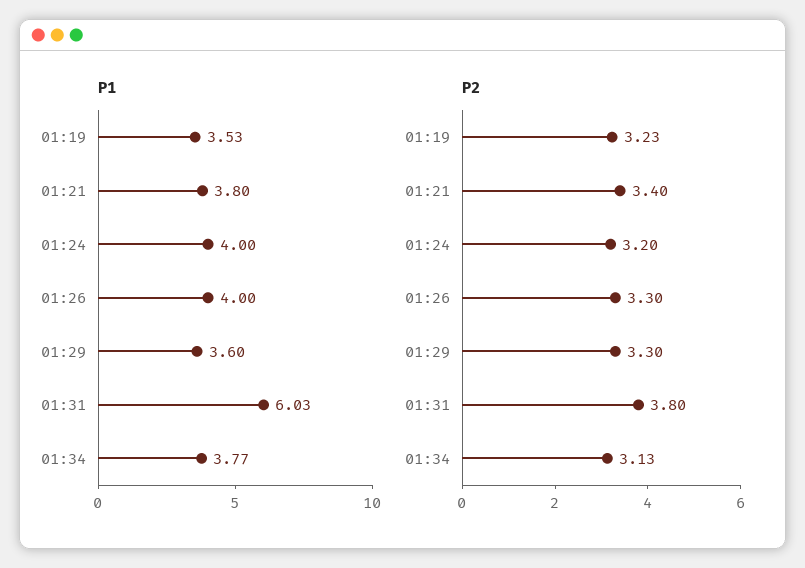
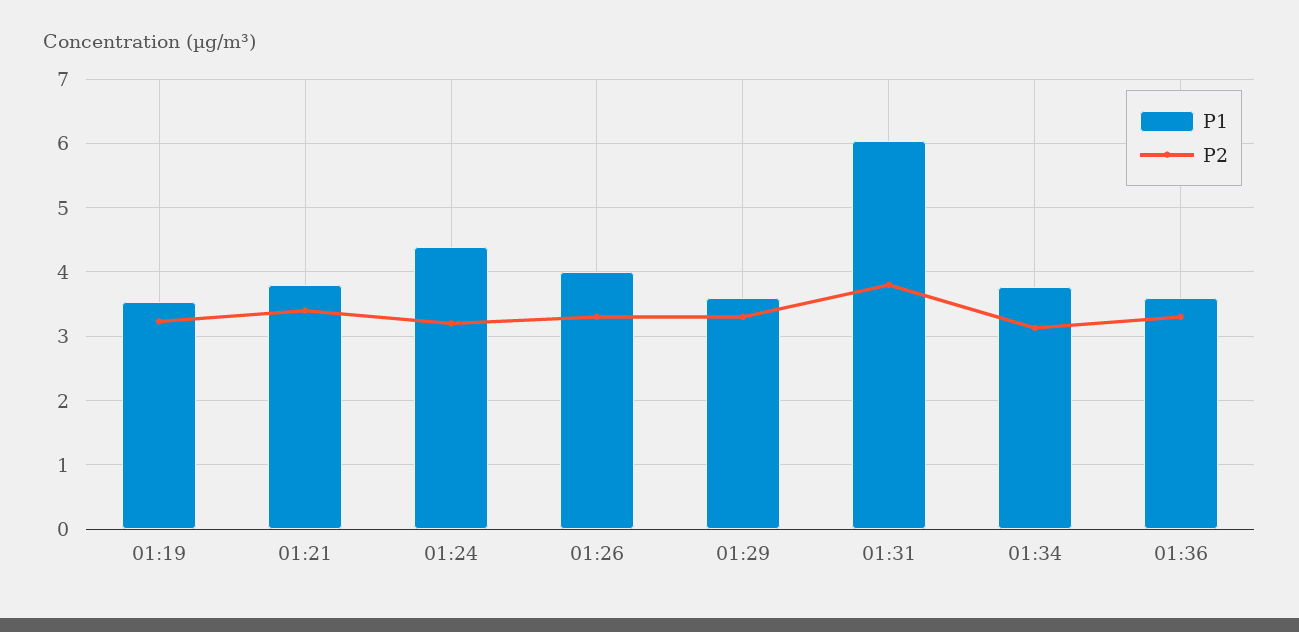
P1, 01:24: 4 -> 4.4
P1, 01:36: none -> 3.6
P2, 01:36: none -> 3.3

